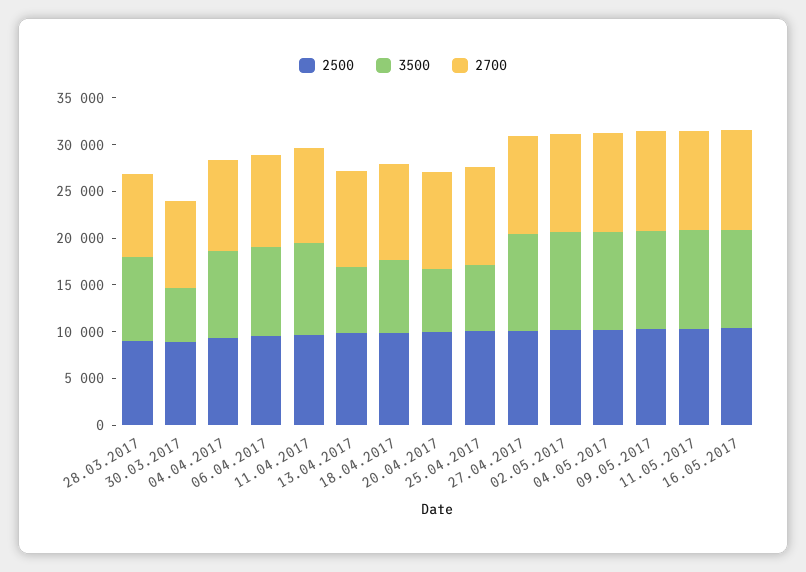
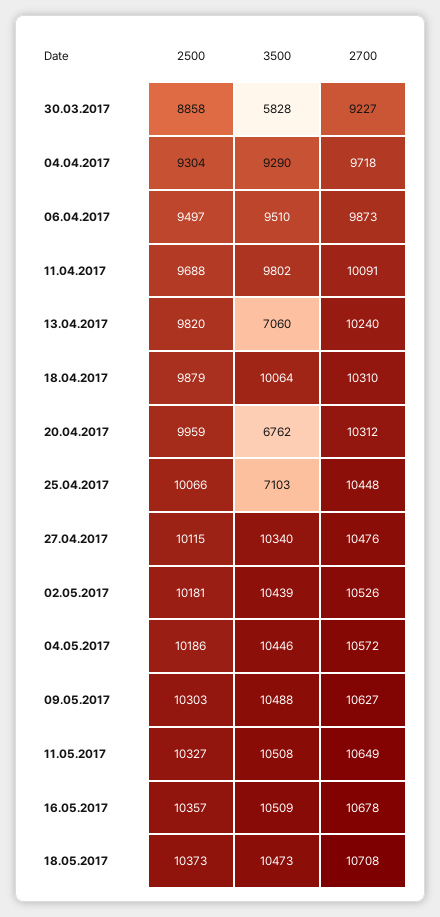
2500, 28.03.2017: 9000 -> none
3500, 28.03.2017: 9000 -> none
2700, 28.03.2017: 9000 -> none
3500, 18.04.2017: 8000 -> 10064
2500, 18.05.2017: none -> 10373
3500, 18.05.2017: none -> 10473
2700, 18.05.2017: none -> 10708

